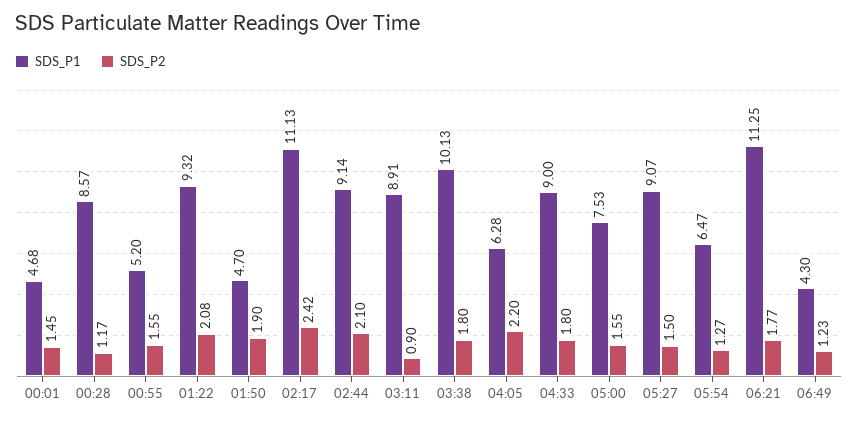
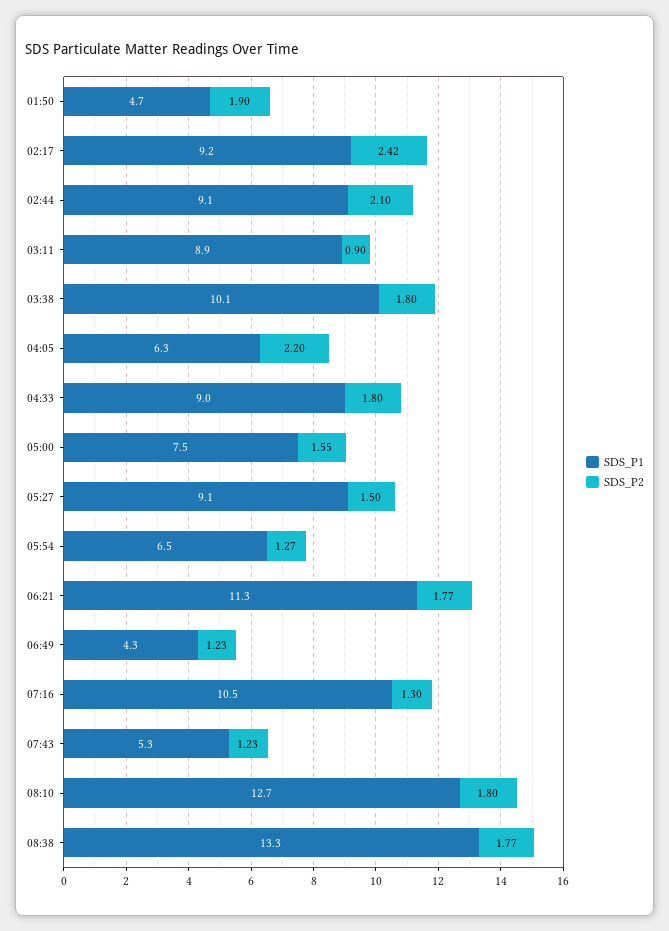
SDS_P1, 00:01: 4.68 -> none
SDS_P2, 00:01: 1.45 -> none
SDS_P1, 00:28: 8.57 -> none
SDS_P2, 00:28: 1.17 -> none
SDS_P1, 00:55: 5.2 -> none
SDS_P2, 00:55: 1.55 -> none
SDS_P1, 01:22: 9.32 -> none
SDS_P2, 01:22: 2.08 -> none
SDS_P1, 02:17: 11.13 -> 9.2
SDS_P1, 07:16: none -> 10.5
SDS_P2, 07:16: none -> 1.3
SDS_P1, 07:43: none -> 5.3
SDS_P2, 07:43: none -> 1.23
SDS_P1, 08:10: none -> 12.7
SDS_P2, 08:10: none -> 1.8
SDS_P1, 08:38: none -> 13.3
SDS_P2, 08:38: none -> 1.77

